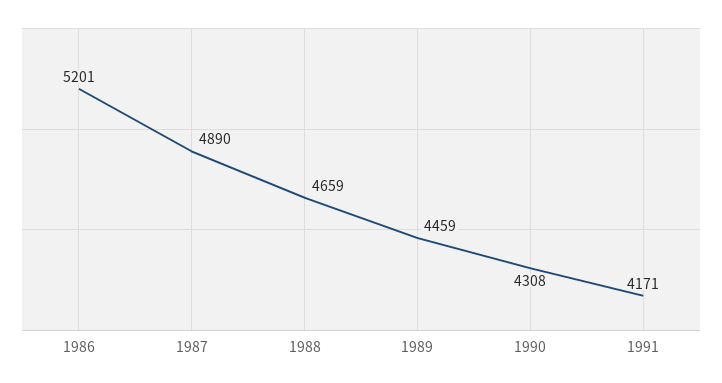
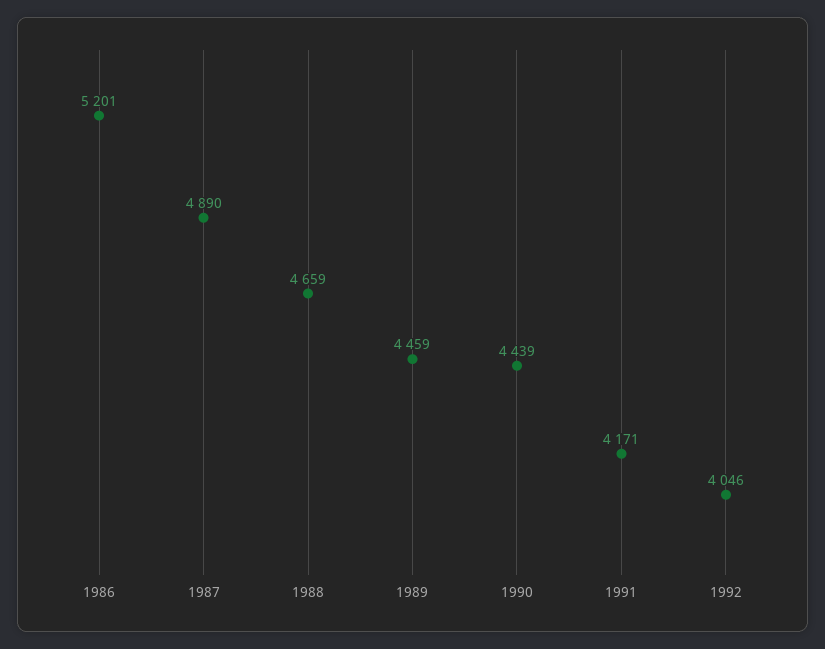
1990: 4308 -> 4439
1992: none -> 4046

